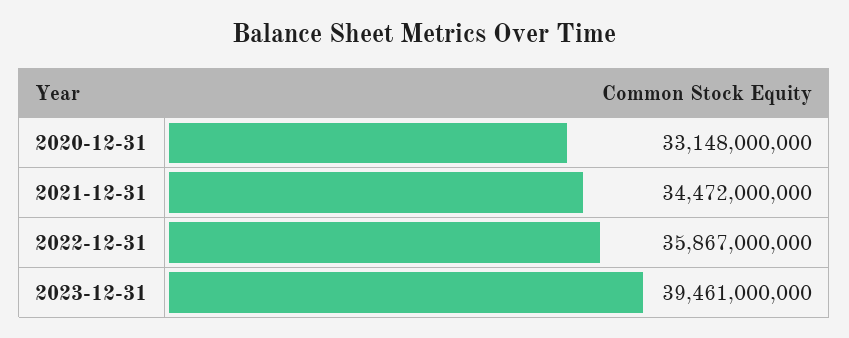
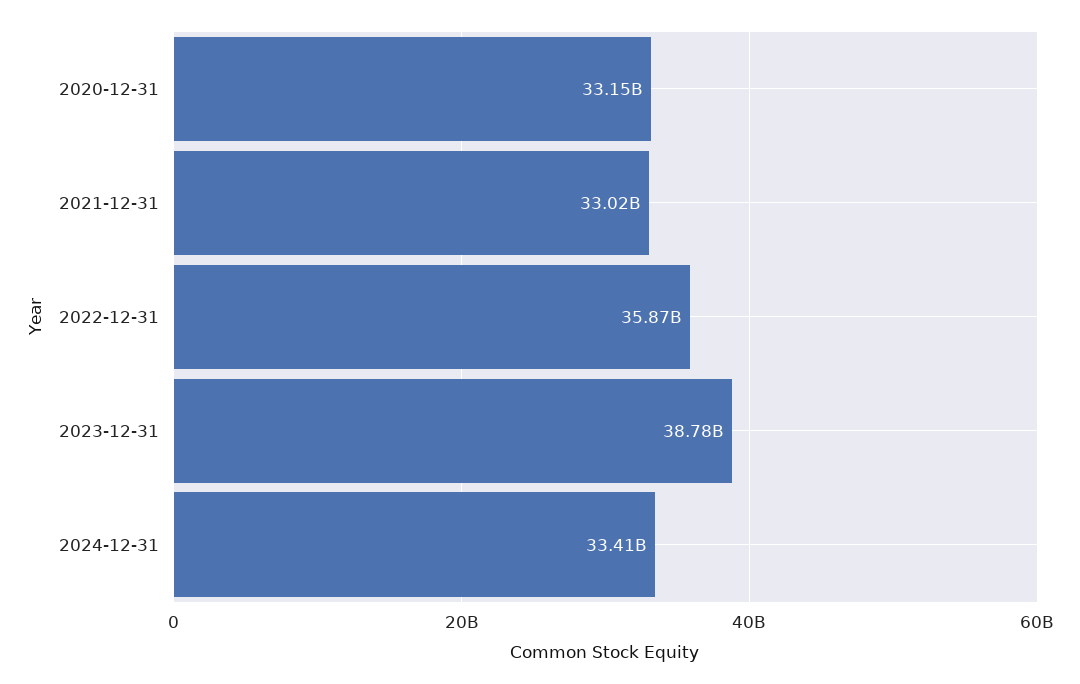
2021-12-31: 34472000000 -> 33020000000
2023-12-31: 39461000000 -> 38780000000
2024-12-31: none -> 33410000000

